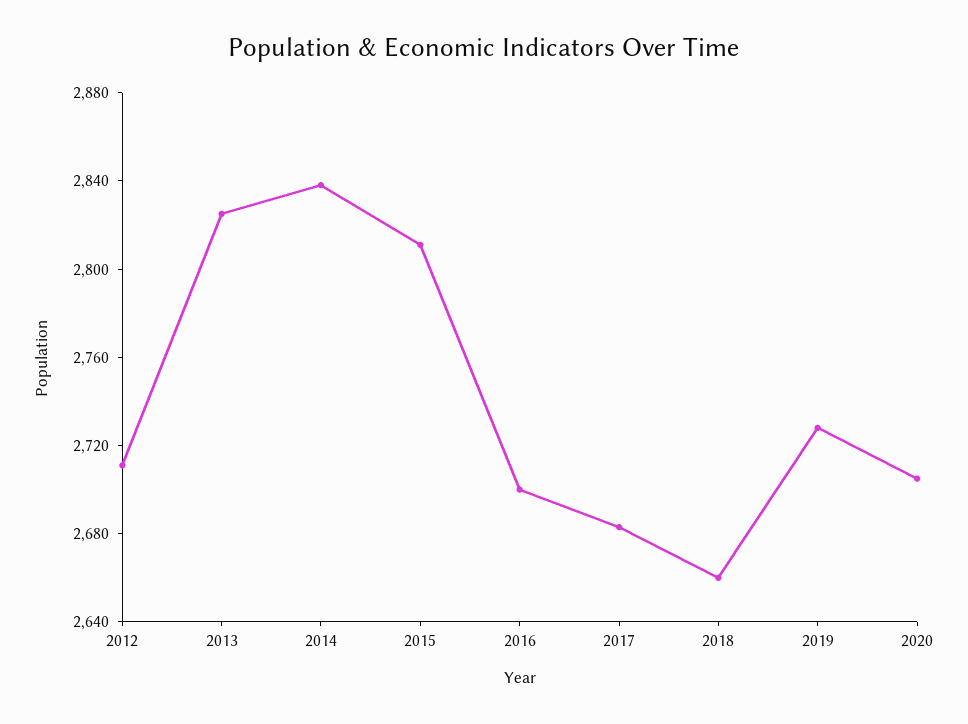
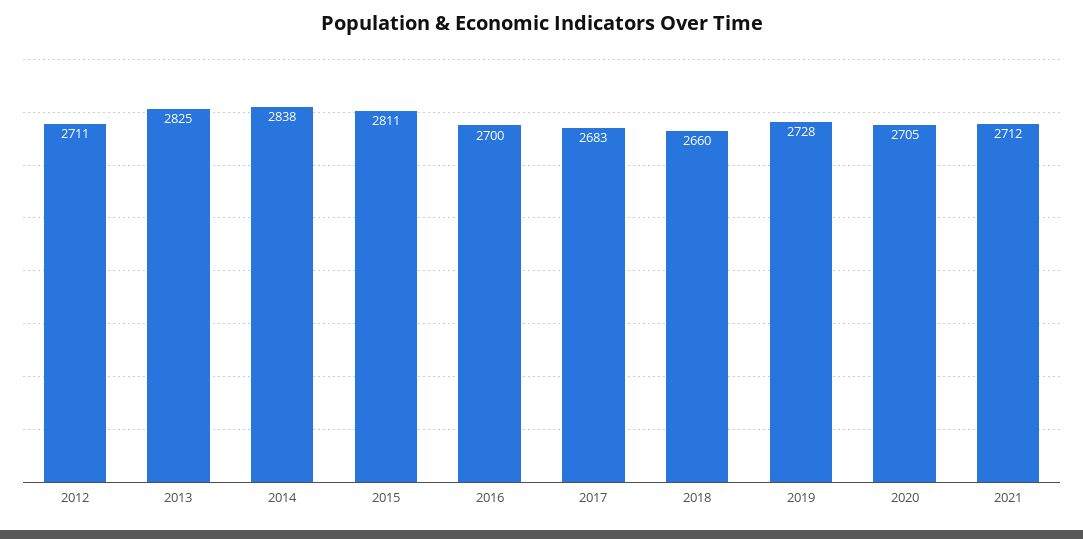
2021: none -> 2712

